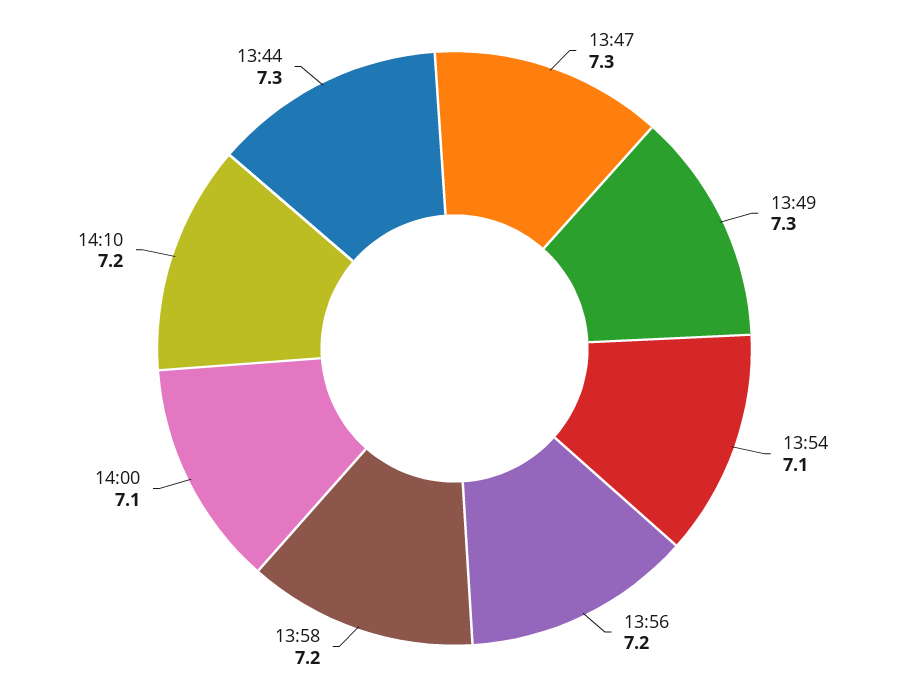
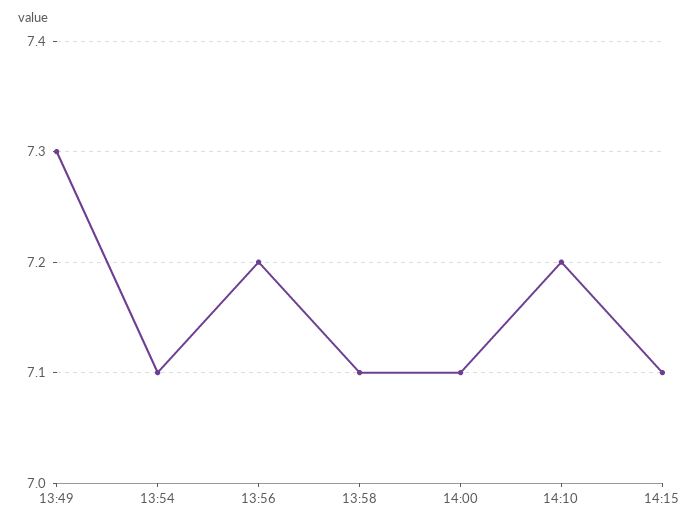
13:47: 7.3 -> none
13:58: 7.2 -> 7.1
13:44: 7.3 -> none
14:15: none -> 7.1

